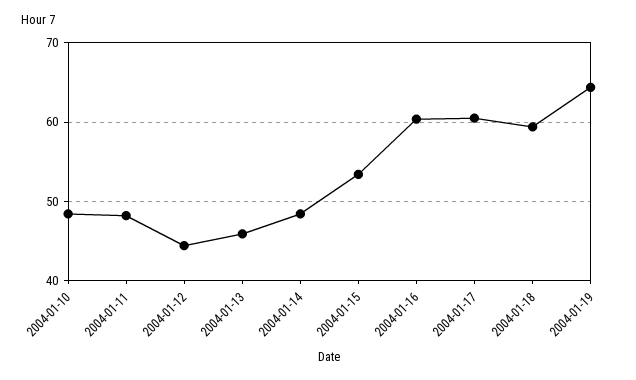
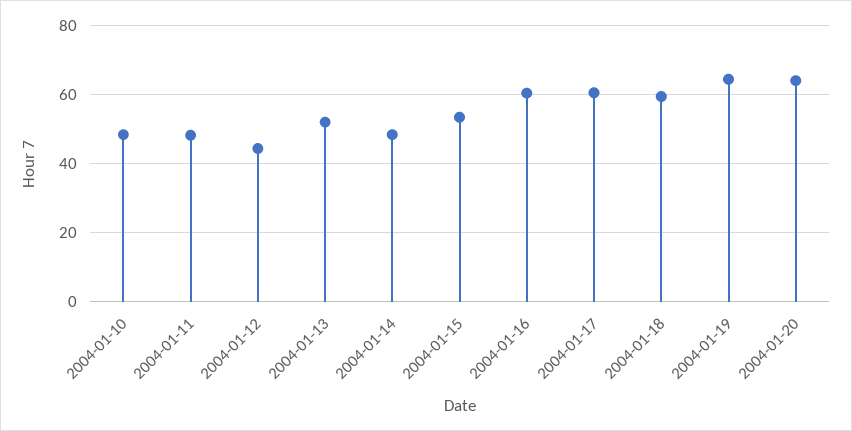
2004-01-13: 46 -> 52
2004-01-20: none -> 64

